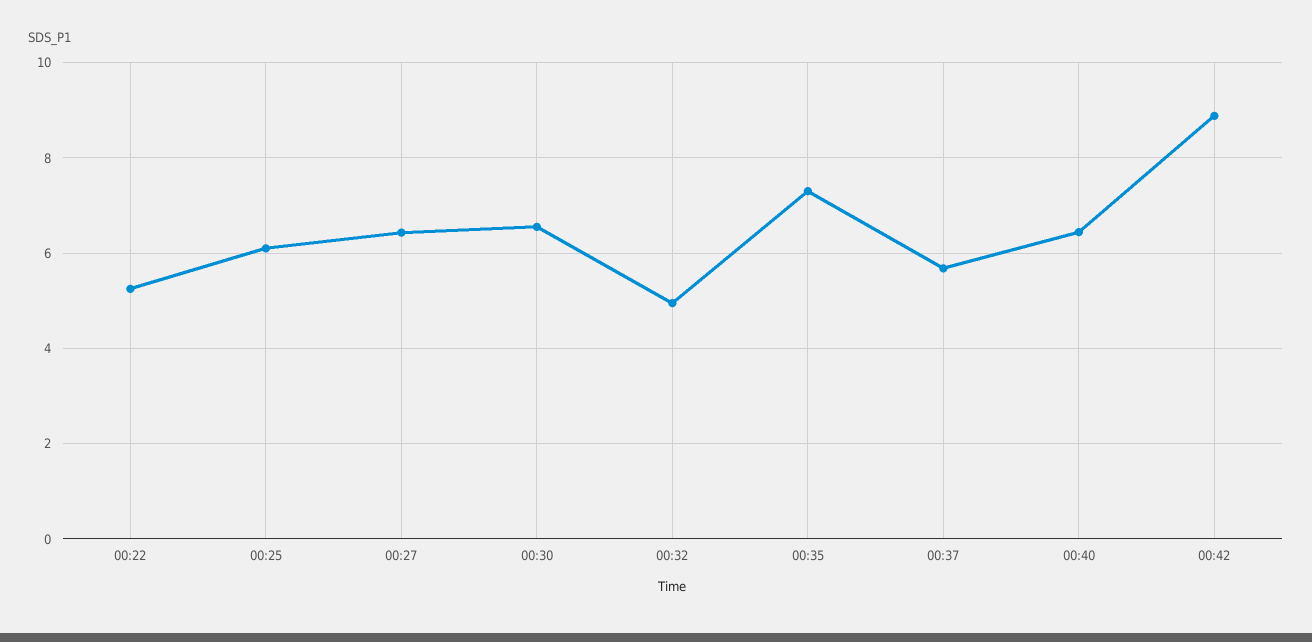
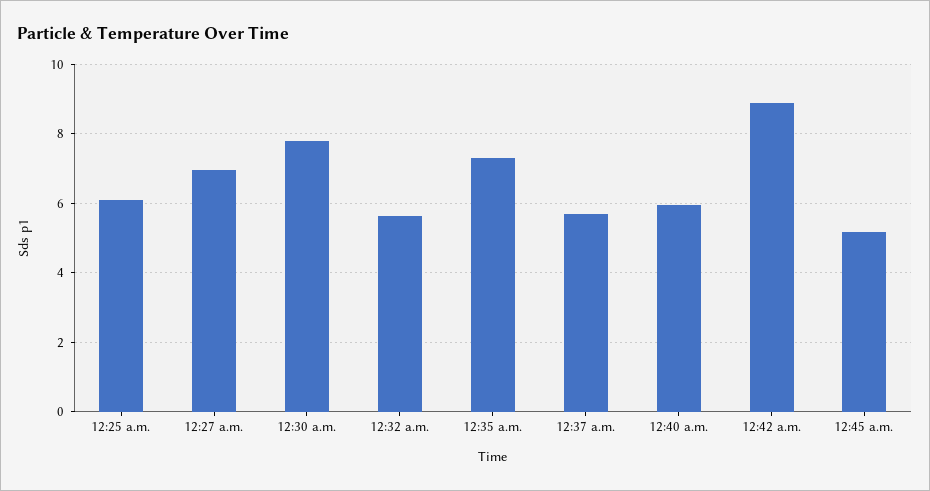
00:22: 5.2 -> none
00:27: 6.4 -> 7
00:30: 6.6 -> 7.8
00:32: 5 -> 5.6
00:40: 6.4 -> 6
12:45 a.m.: none -> 5.2

